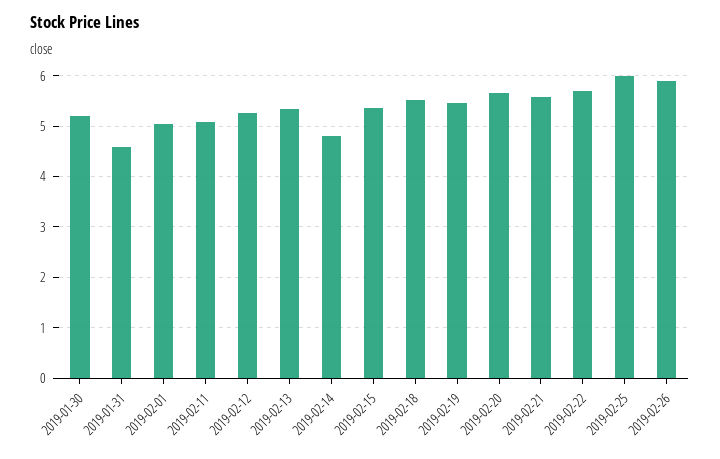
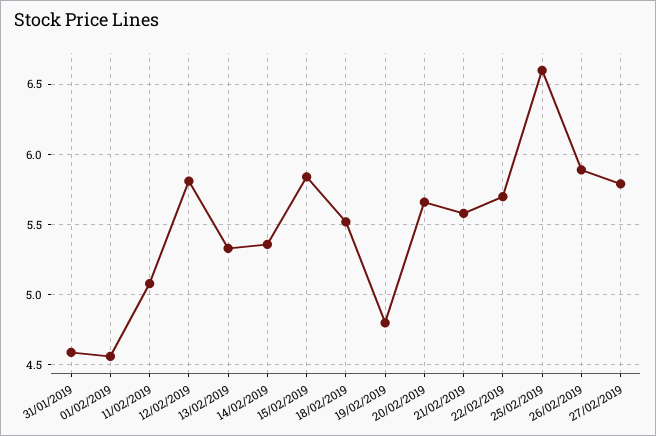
2019-01-30: 5.2 -> none
2019-02-01: 5 -> 4.55
2019-02-12: 5.2 -> 5.8
2019-02-14: 4.8 -> 5.35
2019-02-15: 5.4 -> 5.85
2019-02-19: 5.4 -> 4.8
2019-02-25: 6 -> 6.6
27/02/2019: none -> 5.8

